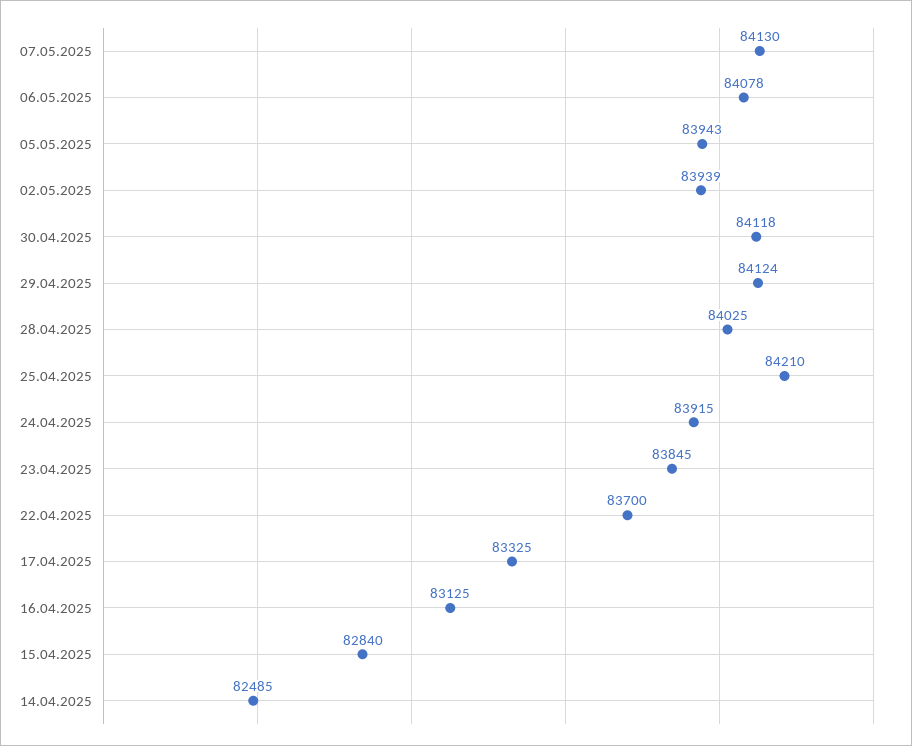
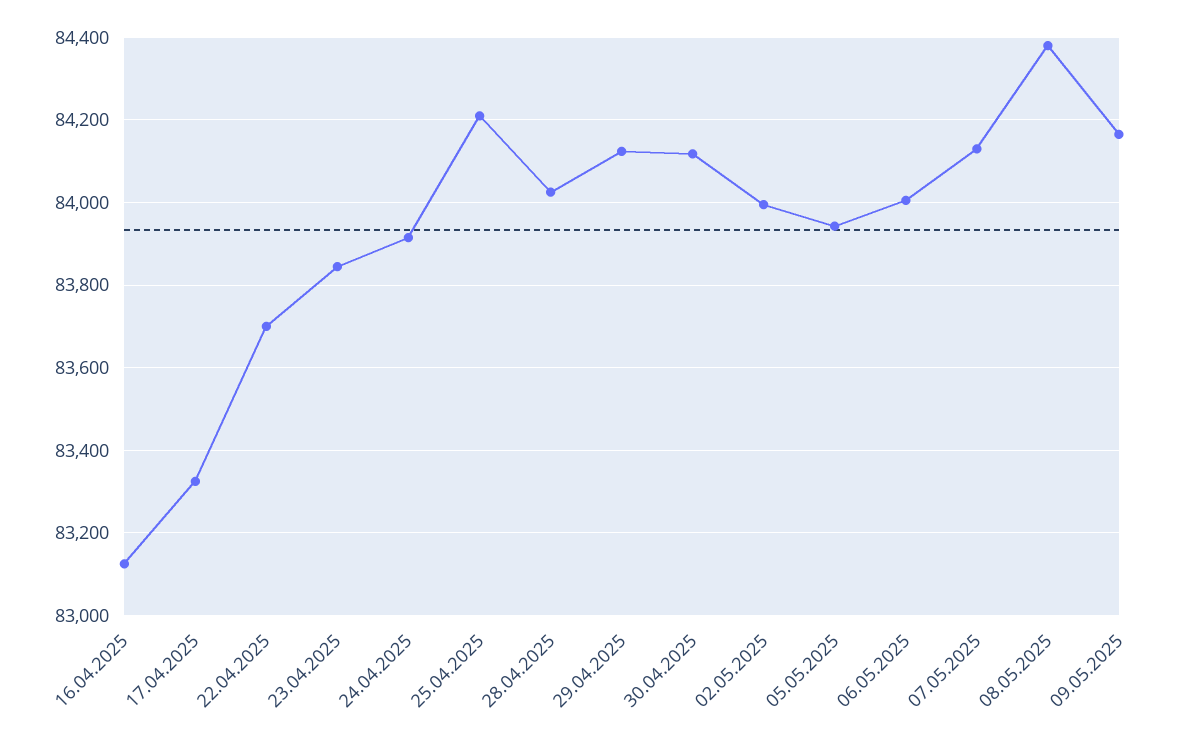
06.05.2025: 84078 -> 84000
02.05.2025: 83939 -> 84000
15.04.2025: 82840 -> none
14.04.2025: 82485 -> none
08.05.2025: none -> 84380
09.05.2025: none -> 84160

